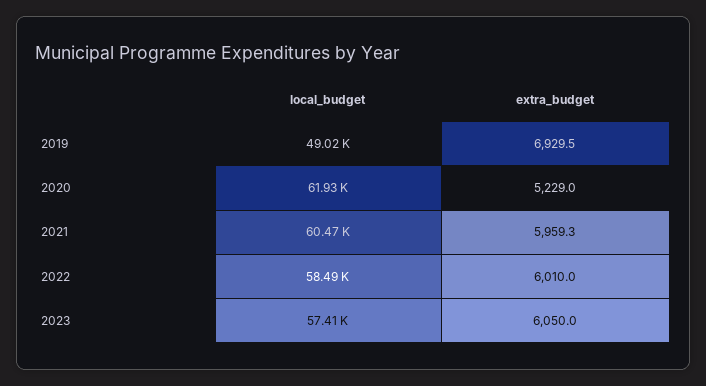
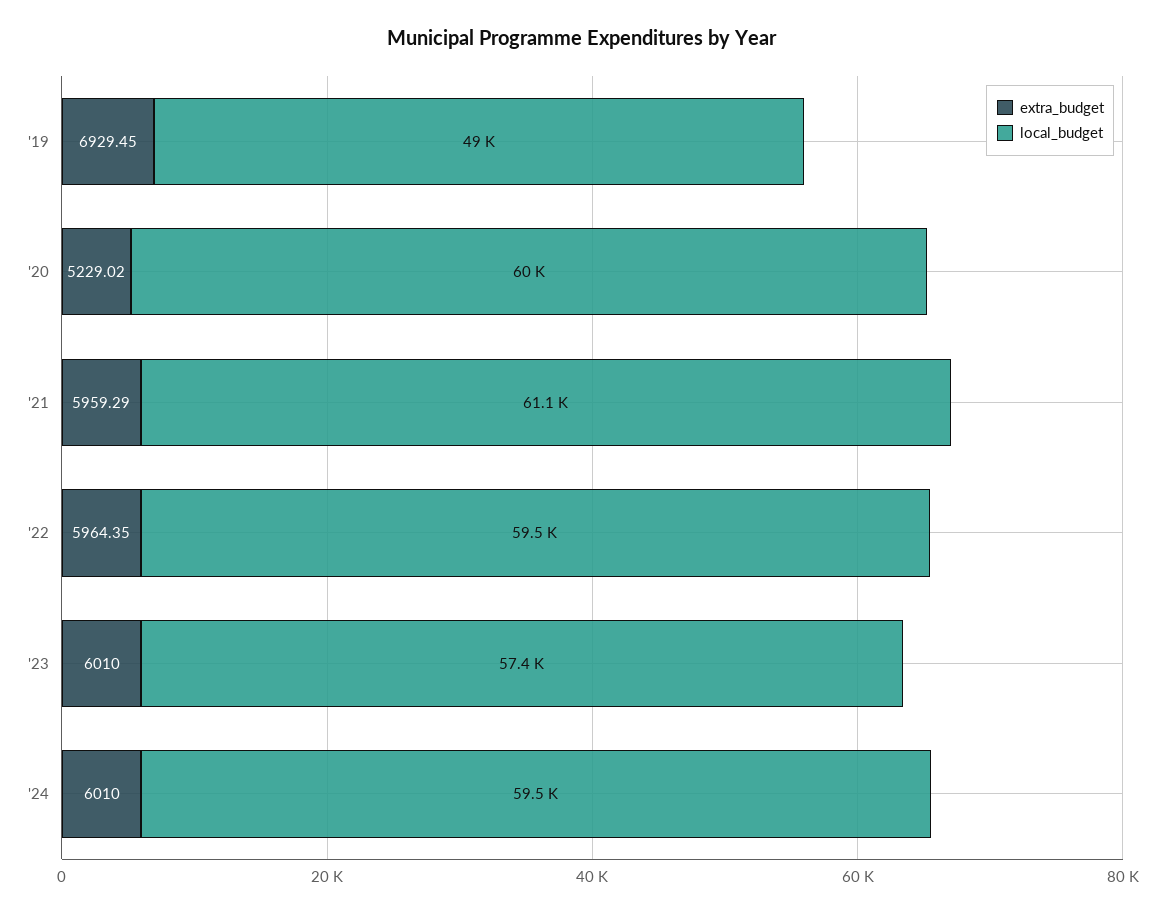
local_budget, 2020: 61930 -> 60000
local_budget, 2021: 60470 -> 61100
local_budget, 2022: 58490 -> 59500
extra_budget, 2022: 6010 -> 5964.35
extra_budget, 2023: 6050 -> 6010
extra_budget, '24: none -> 6010
local_budget, '24: none -> 59500

